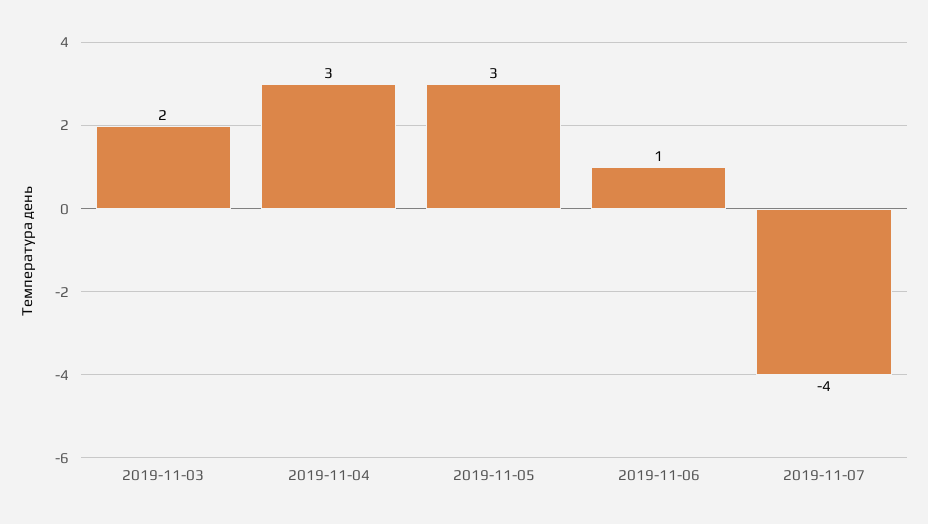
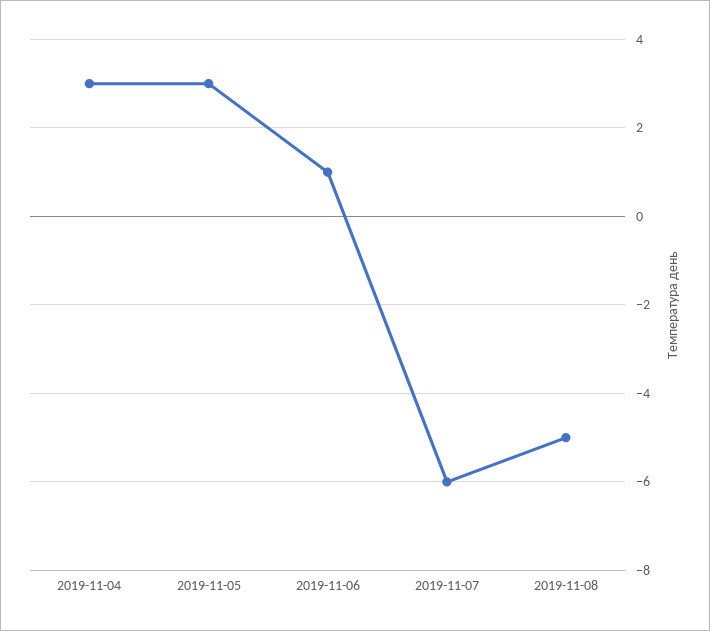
2019-11-03: 2 -> none
2019-11-07: -4 -> -6
2019-11-08: none -> -5

